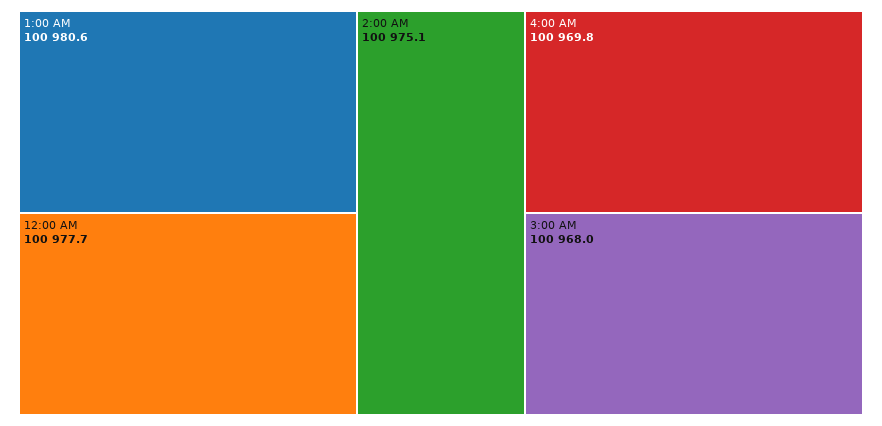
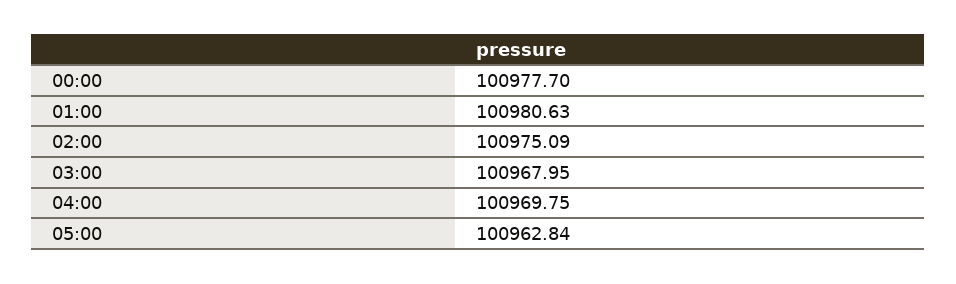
05:00: none -> 100962.84

